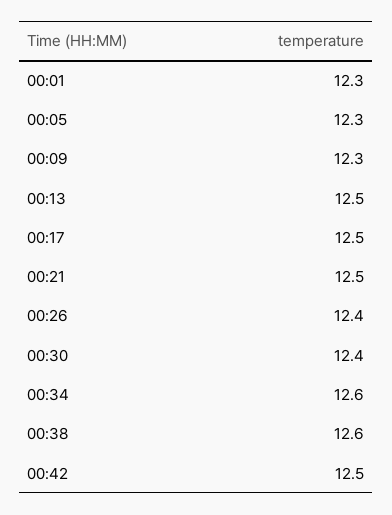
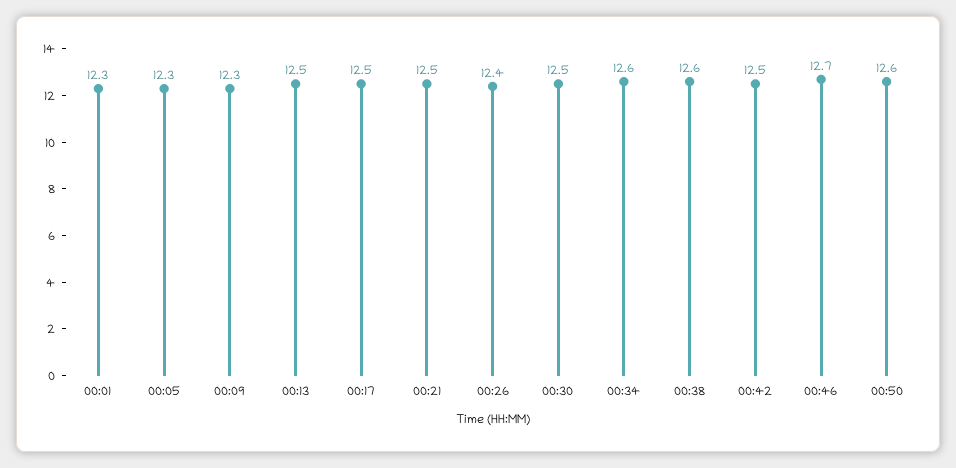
00:30: 12.4 -> 12.5
00:46: none -> 12.7
00:50: none -> 12.6

